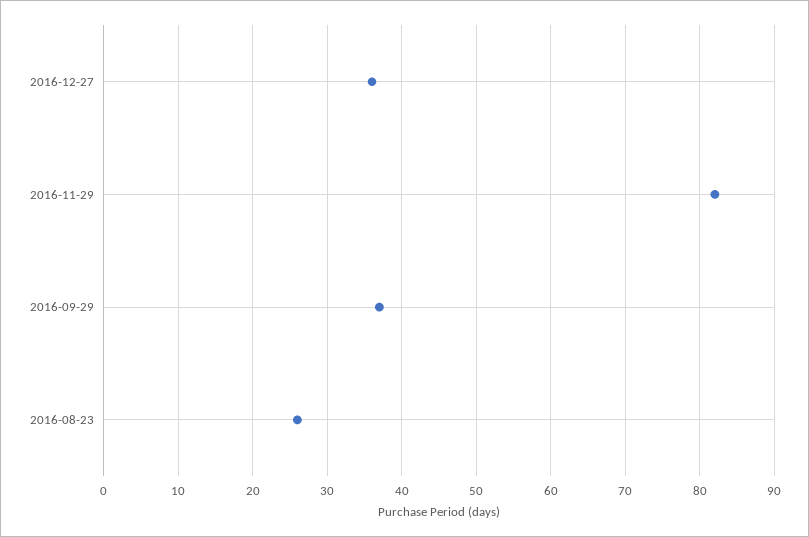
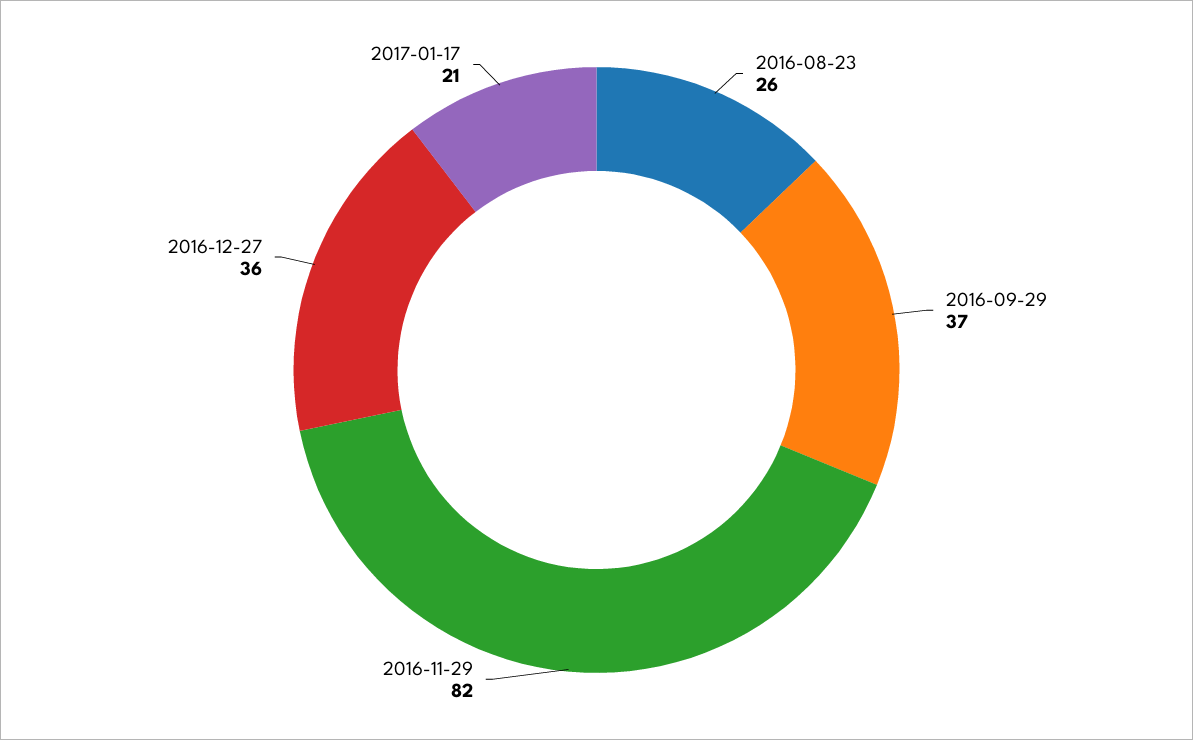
2017-01-17: none -> 21

